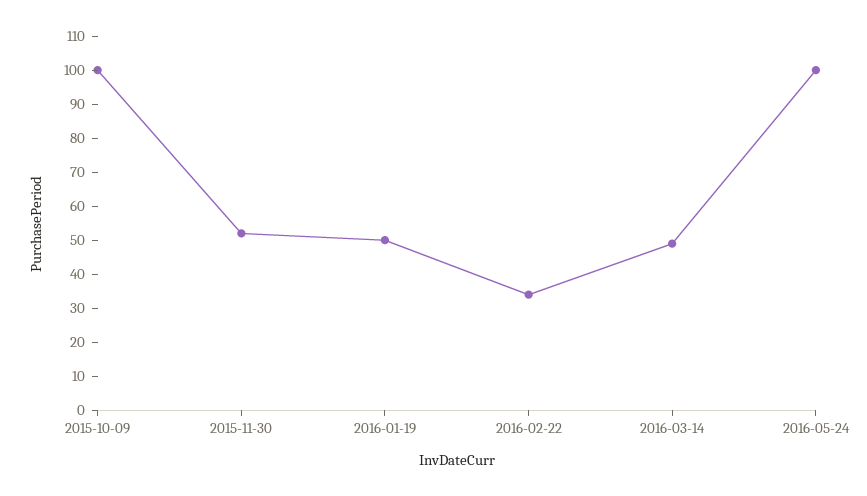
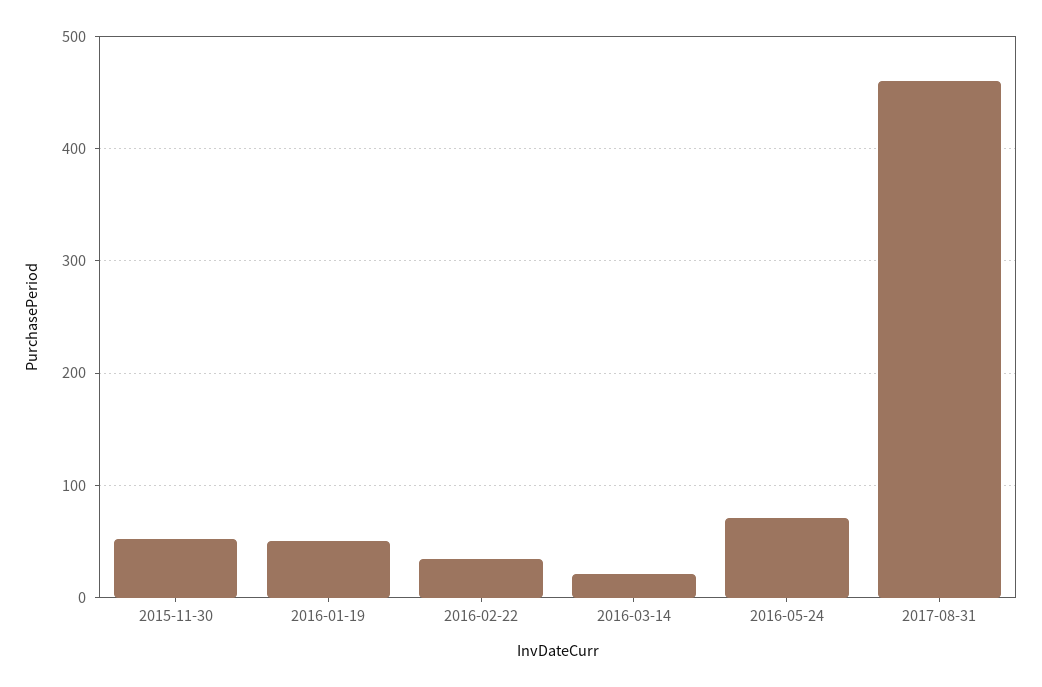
2015-10-09: 100 -> none
2016-03-14: 50 -> 20
2016-05-24: 100 -> 70
2017-08-31: none -> 460

